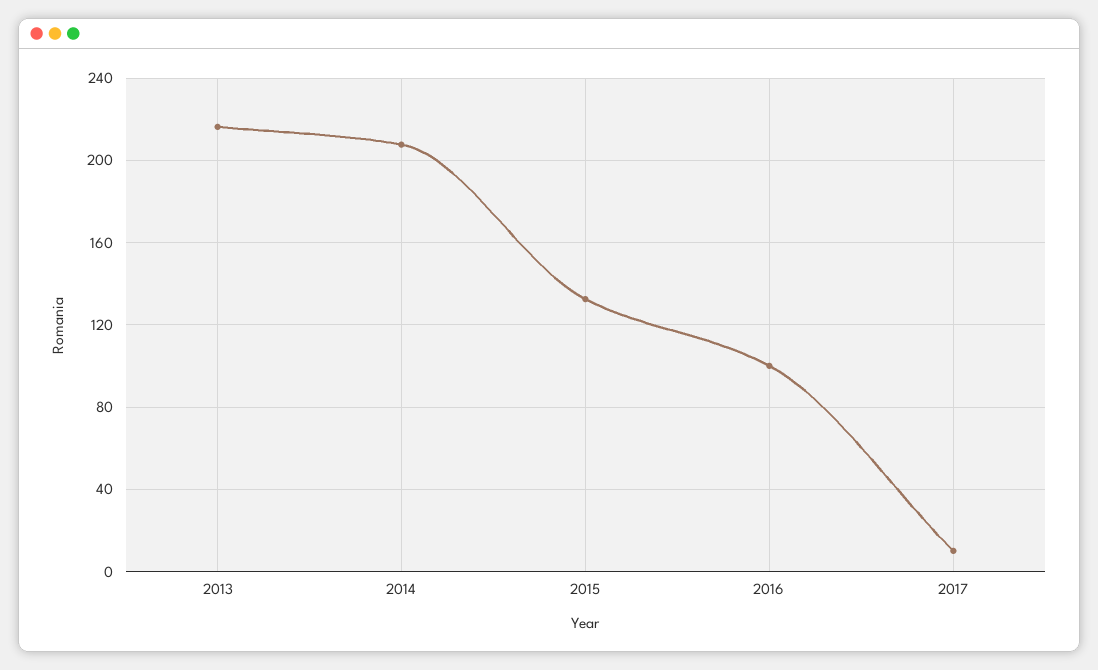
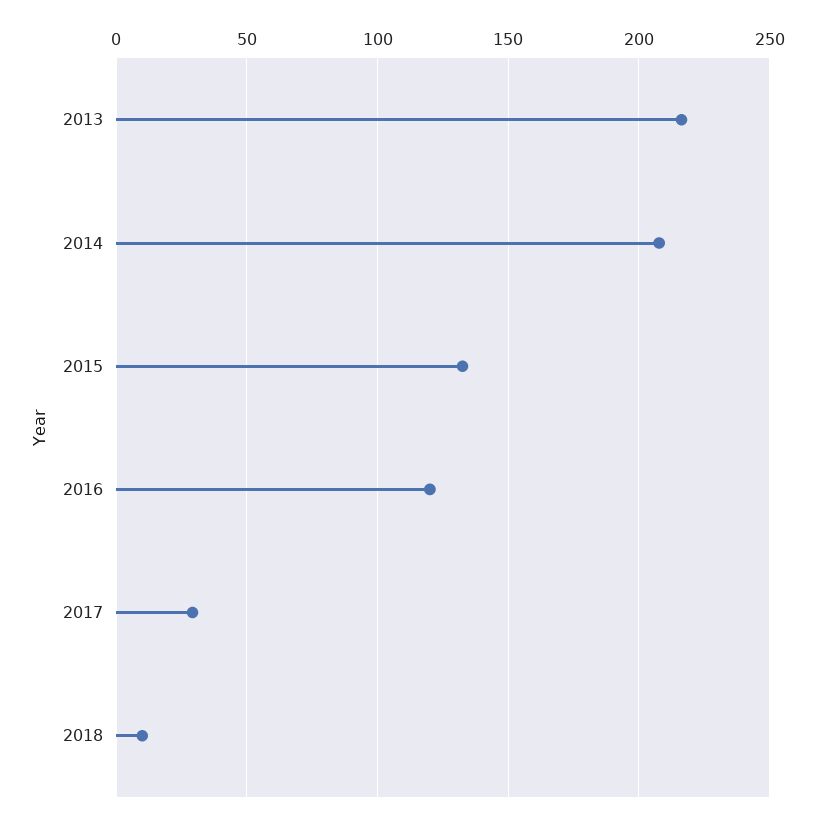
2016: 100 -> 120
2017: 10 -> 30
2018: none -> 10

